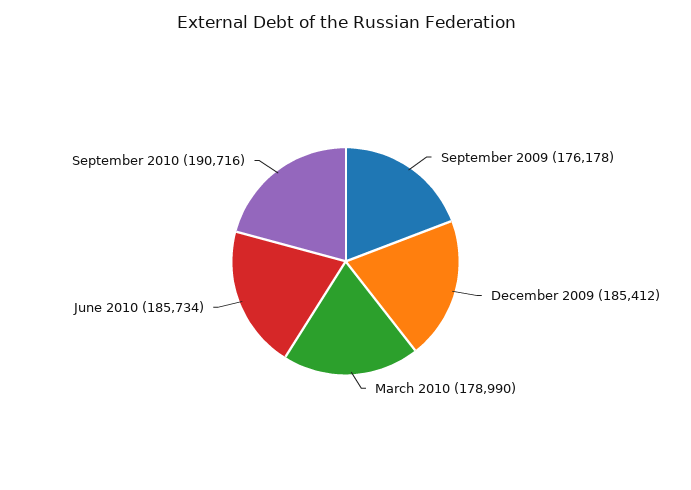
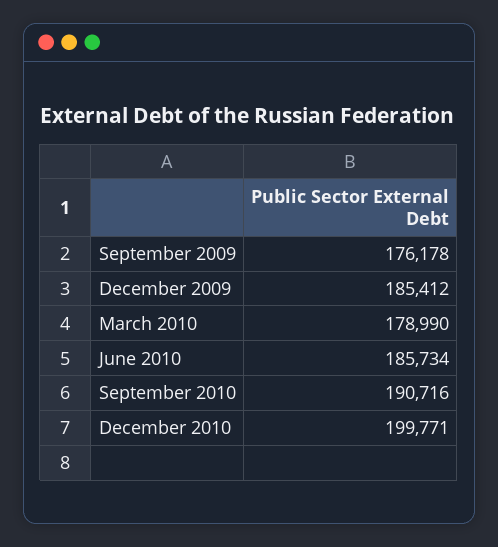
December 2010: none -> 199771

